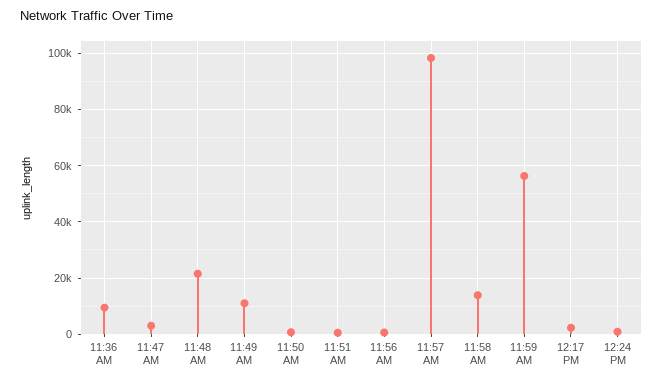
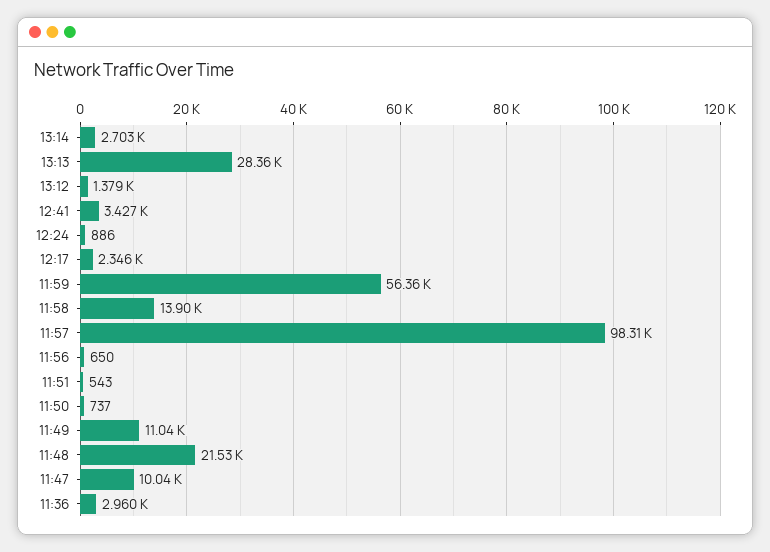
11:36 AM: 10000 -> 2960
11:47 AM: 2500 -> 10040
13:14: none -> 2703
13:13: none -> 28360
13:12: none -> 1379
12:41: none -> 3427

